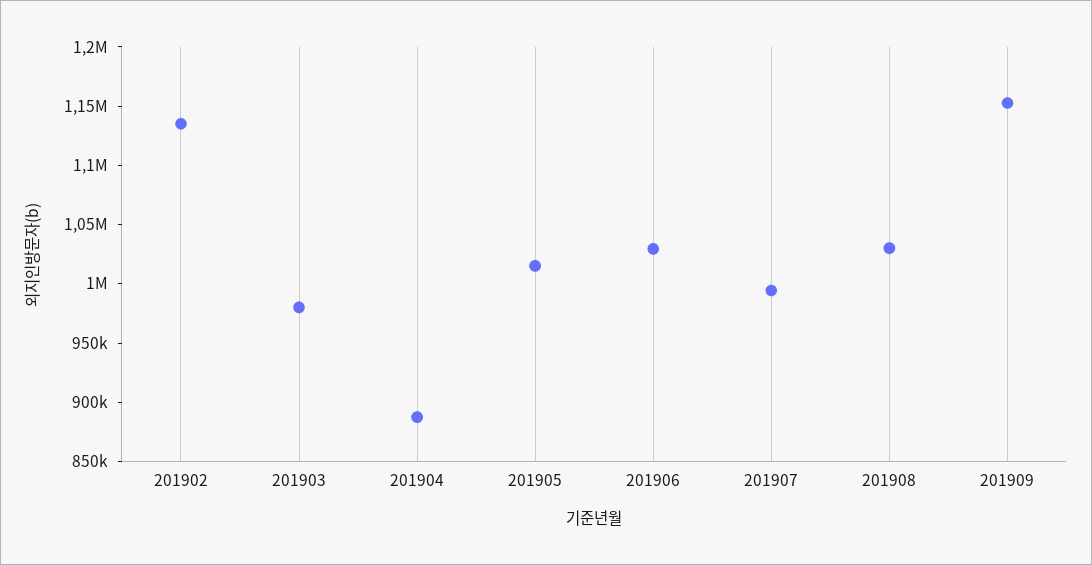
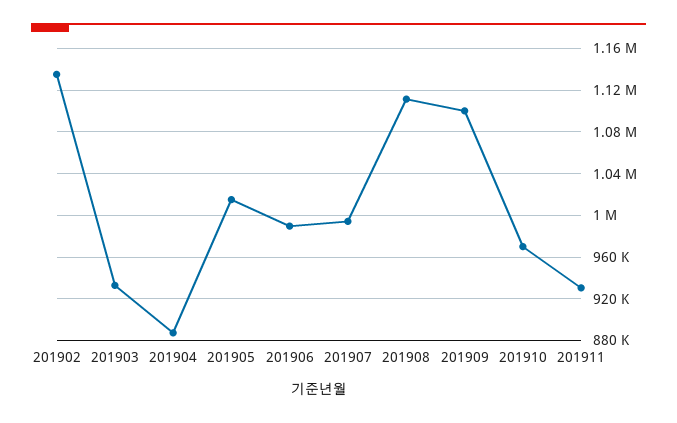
201903: 980000 -> 930000
201906: 1030000 -> 990000
201908: 1030000 -> 1110000
201909: 1150000 -> 1100000
201910: none -> 970000
201911: none -> 930000

